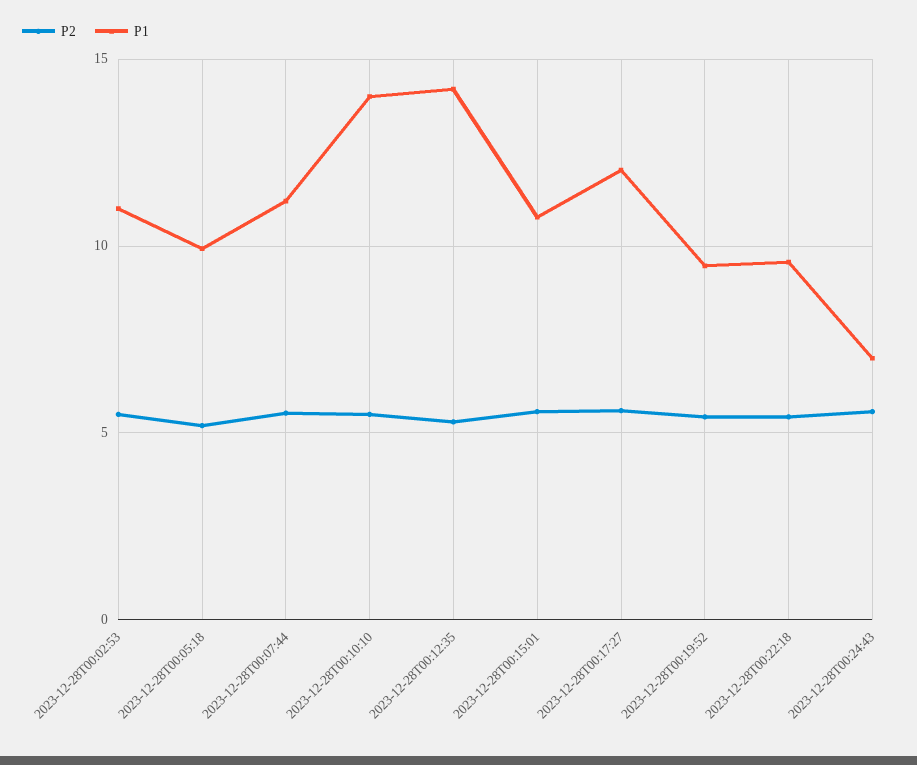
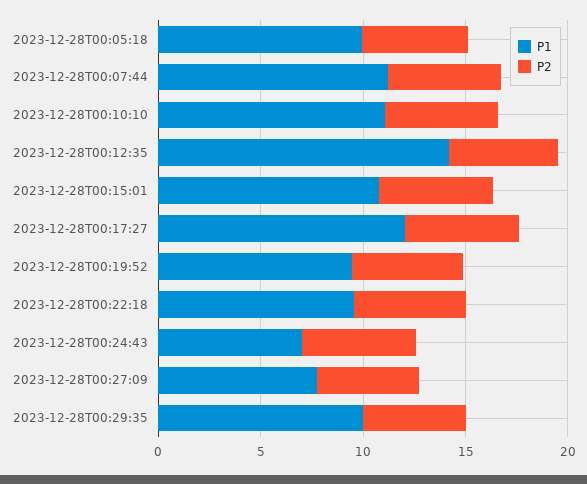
P2, 2023-12-28T00:02:53: 5.5 -> none
P1, 2023-12-28T00:02:53: 11 -> none
P1, 2023-12-28T00:10:10: 14 -> 11
P1, 2023-12-28T00:27:09: none -> 8
P2, 2023-12-28T00:27:09: none -> 5
P1, 2023-12-28T00:29:35: none -> 10
P2, 2023-12-28T00:29:35: none -> 5

